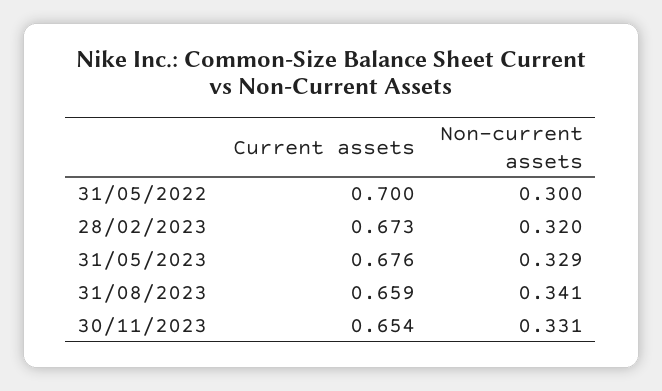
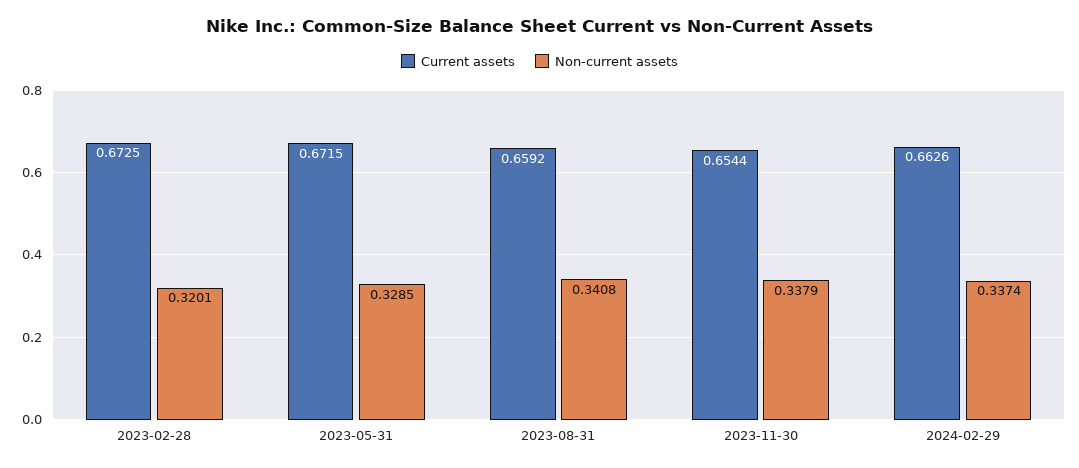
Current assets, 31/05/2022: 0.7 -> none
Non-current assets, 31/05/2022: 0.3 -> none
Current assets, 31/05/2023: 0.676 -> 0.6715
Non-current assets, 30/11/2023: 0.331 -> 0.3379
Current assets, 2024-02-29: none -> 0.6626
Non-current assets, 2024-02-29: none -> 0.3374

